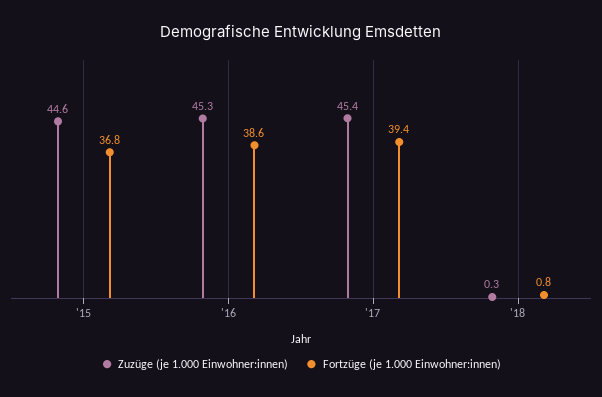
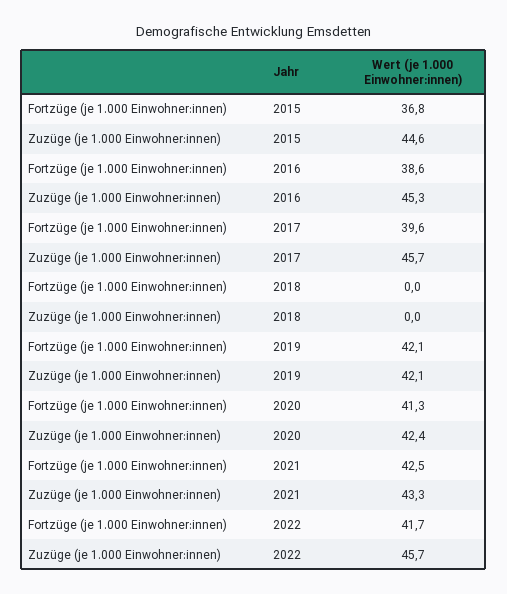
Zuzüge (je 1.000 Einwohner:innen), '17: 45.4 -> 45.7
Fortzüge (je 1.000 Einwohner:innen), '17: 39.4 -> 39.6
Zuzüge (je 1.000 Einwohner:innen), '18: 0.3 -> 0
Fortzüge (je 1.000 Einwohner:innen), '18: 0.8 -> 0
Fortzüge (je 1.000 Einwohner:innen), 2019: none -> 42.1
Zuzüge (je 1.000 Einwohner:innen), 2019: none -> 42.1
Fortzüge (je 1.000 Einwohner:innen), 2020: none -> 41.3
Zuzüge (je 1.000 Einwohner:innen), 2020: none -> 42.4
Fortzüge (je 1.000 Einwohner:innen), 2021: none -> 42.5
Zuzüge (je 1.000 Einwohner:innen), 2021: none -> 43.3
Fortzüge (je 1.000 Einwohner:innen), 2022: none -> 41.7
Zuzüge (je 1.000 Einwohner:innen), 2022: none -> 45.7

